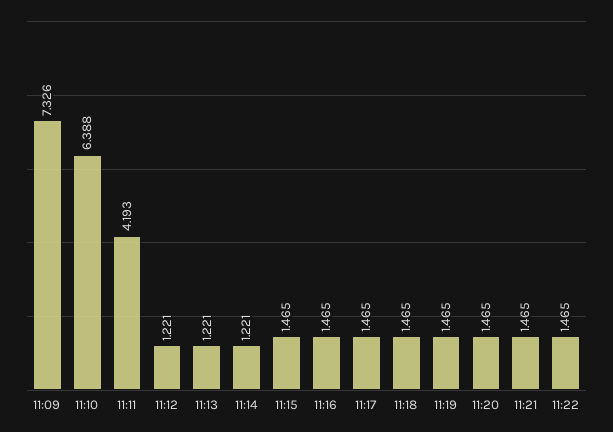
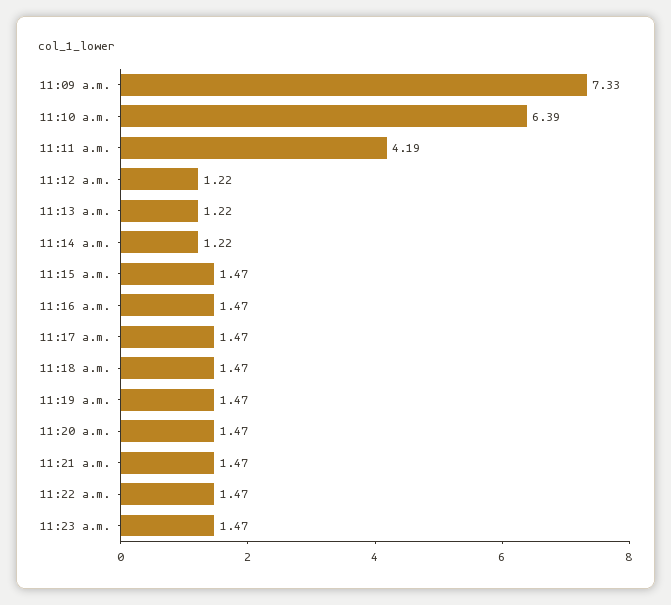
11:23 a.m.: none -> 1.47

